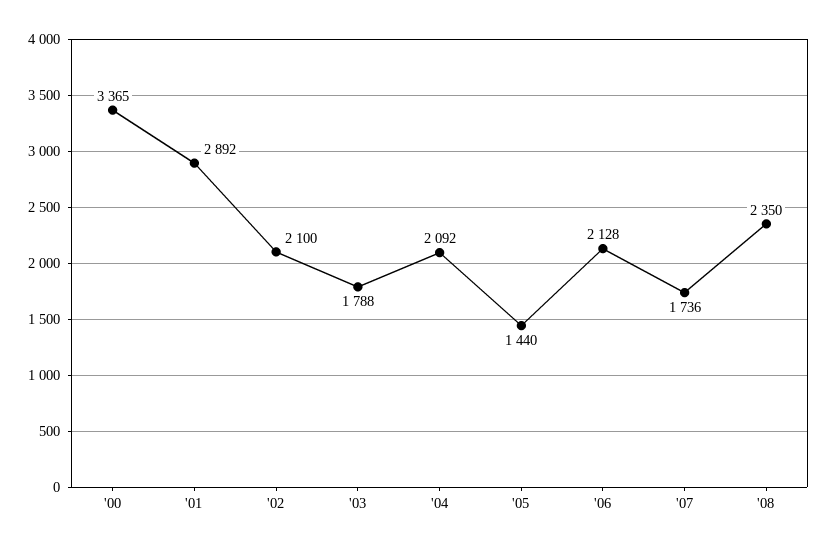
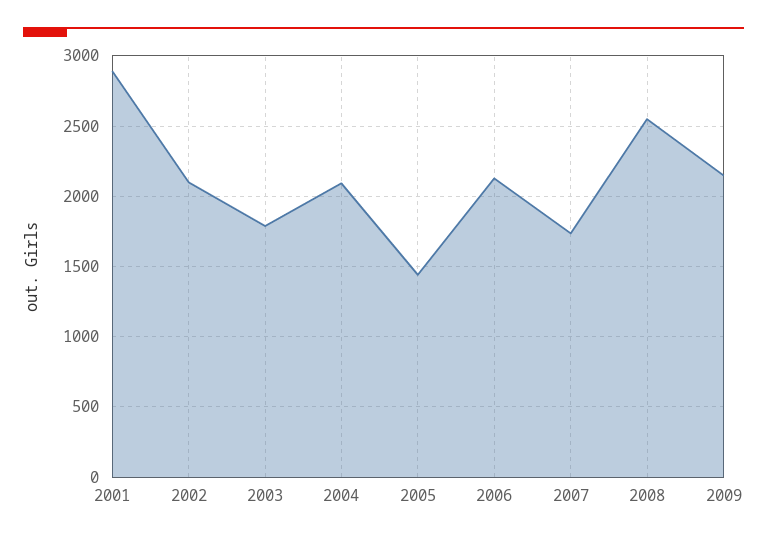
'00: 3365 -> none
'08: 2350 -> 2550
2009: none -> 2150

